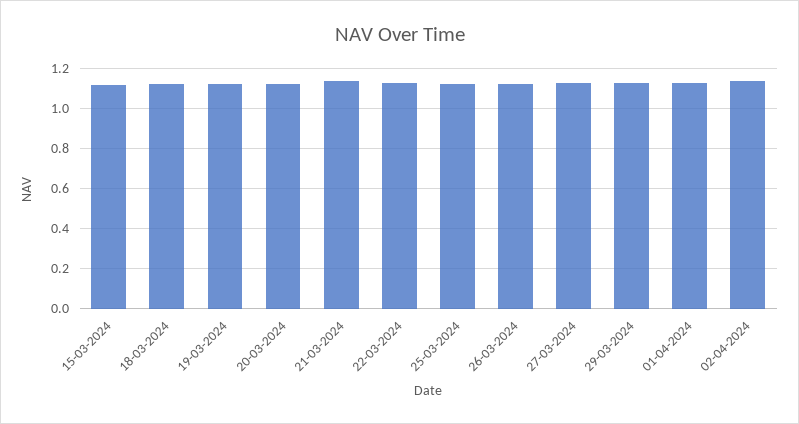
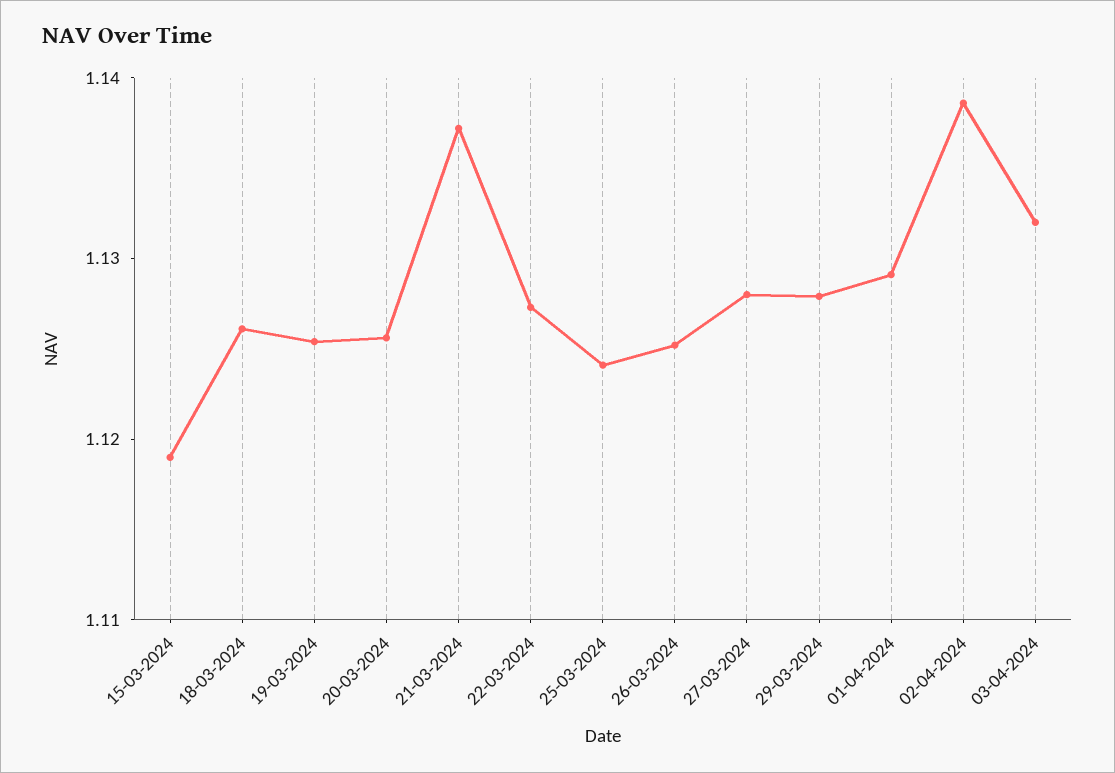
03-04-2024: none -> 1.132

